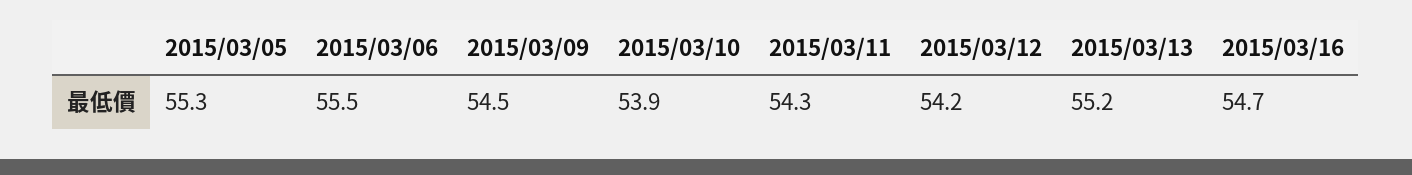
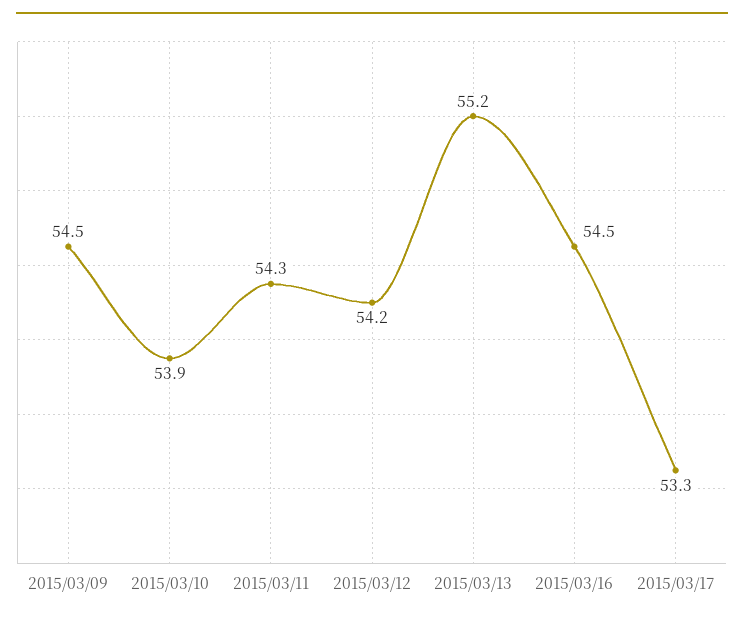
2015/03/05: 55.3 -> none
2015/03/06: 55.5 -> none
2015/03/16: 54.7 -> 54.5
2015/03/17: none -> 53.3

